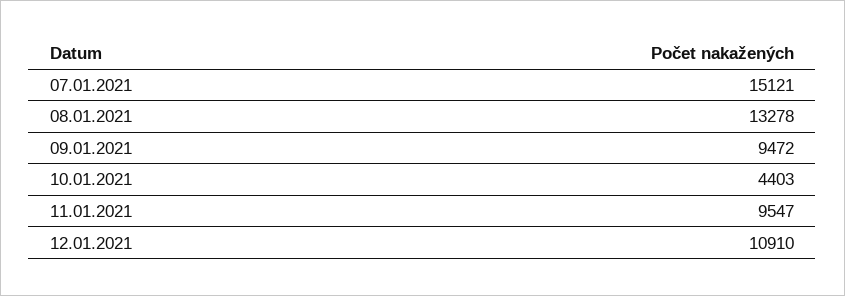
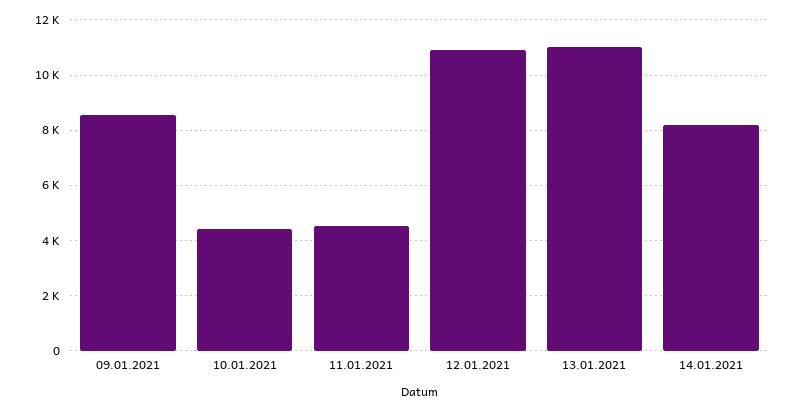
07.01.2021: 15121 -> none
08.01.2021: 13278 -> none
09.01.2021: 9472 -> 8500
11.01.2021: 9547 -> 4500
13.01.2021: none -> 11000
14.01.2021: none -> 8250

